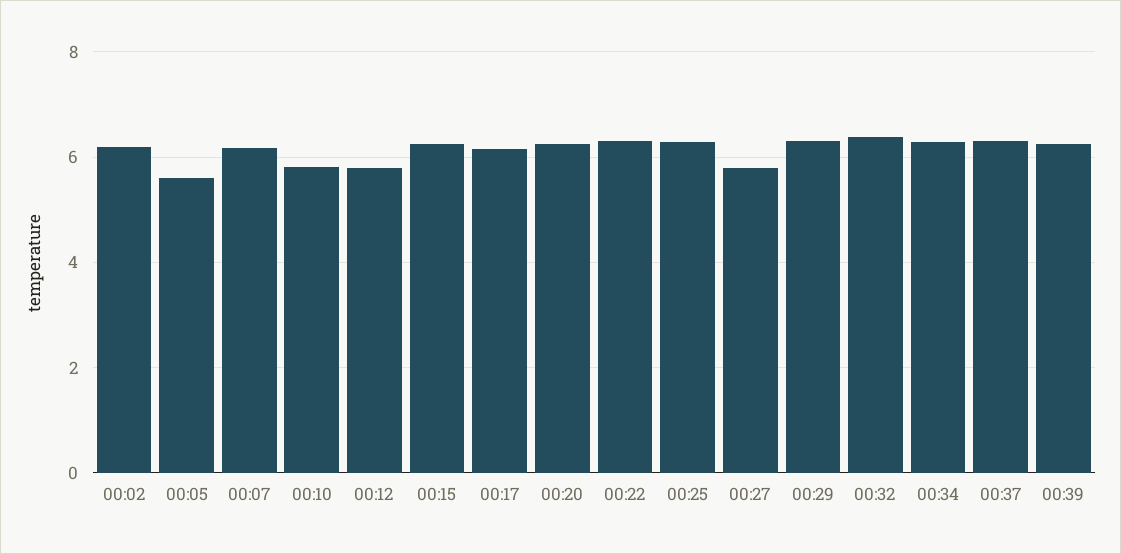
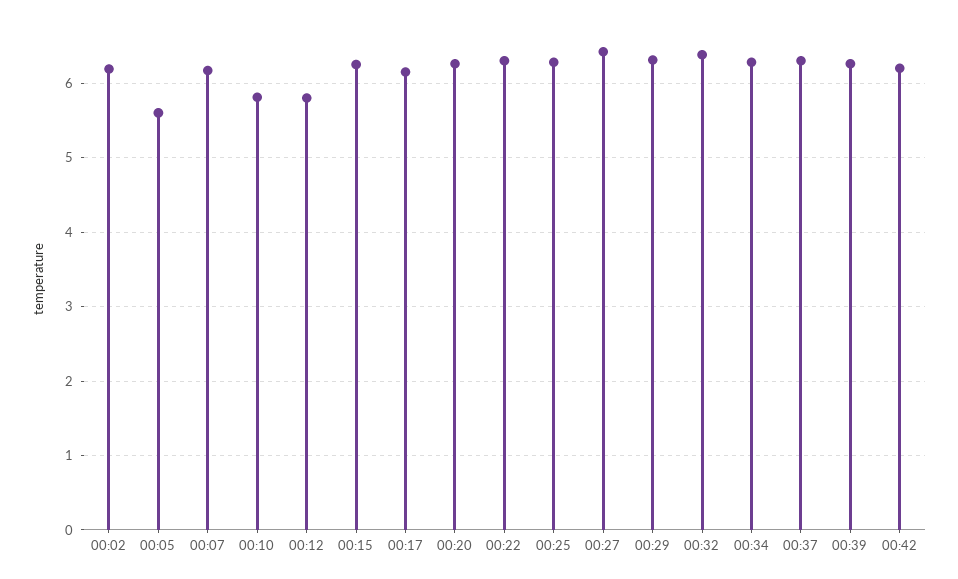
00:27: 5.8 -> 6.4
00:42: none -> 6.2

